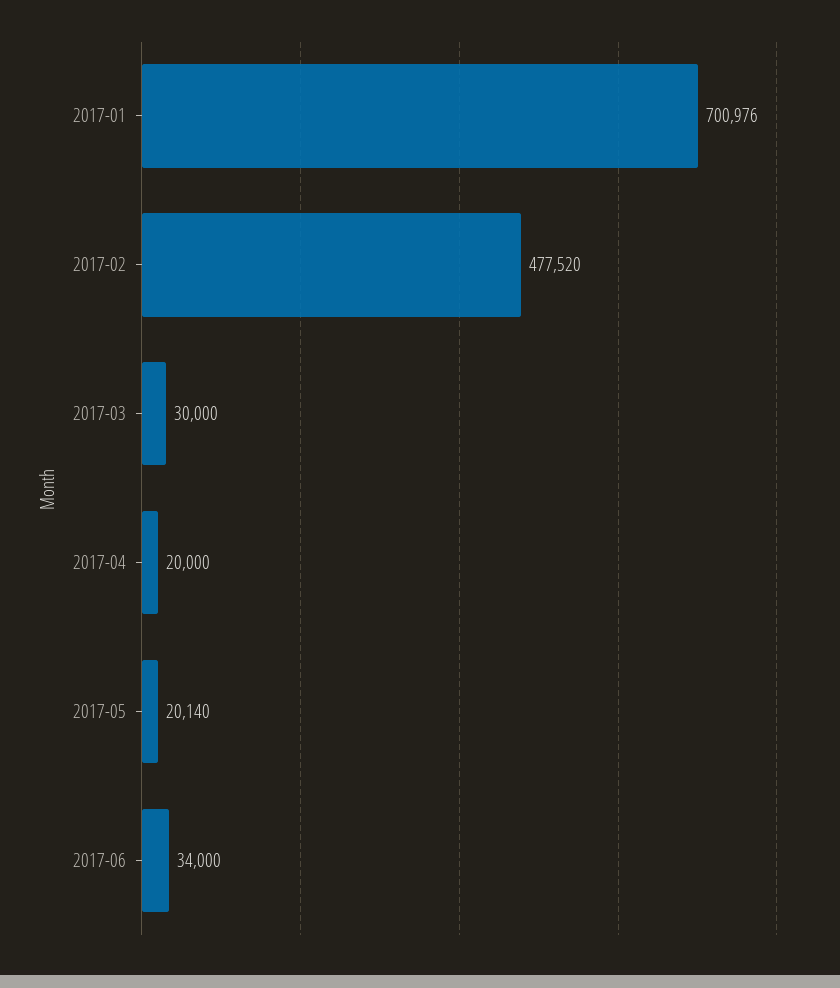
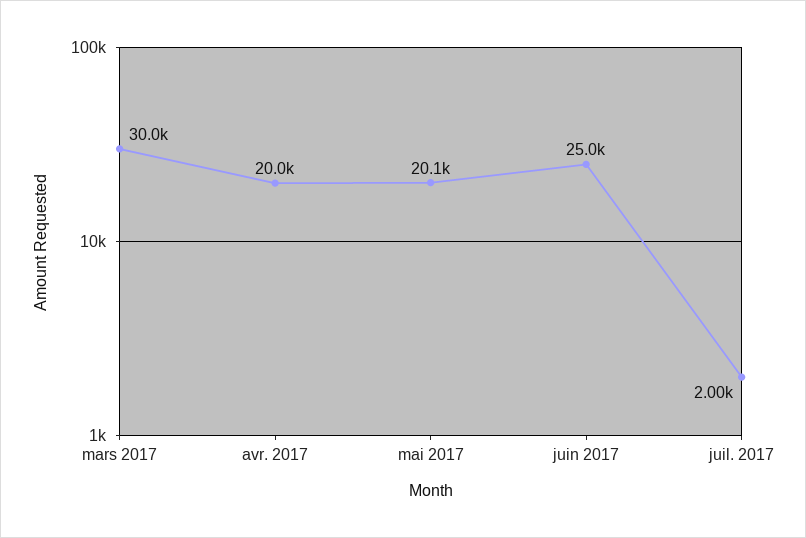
2017-01: 700976 -> none
2017-02: 477520 -> none
2017-06: 34000 -> 25000
juil. 2017: none -> 2000

